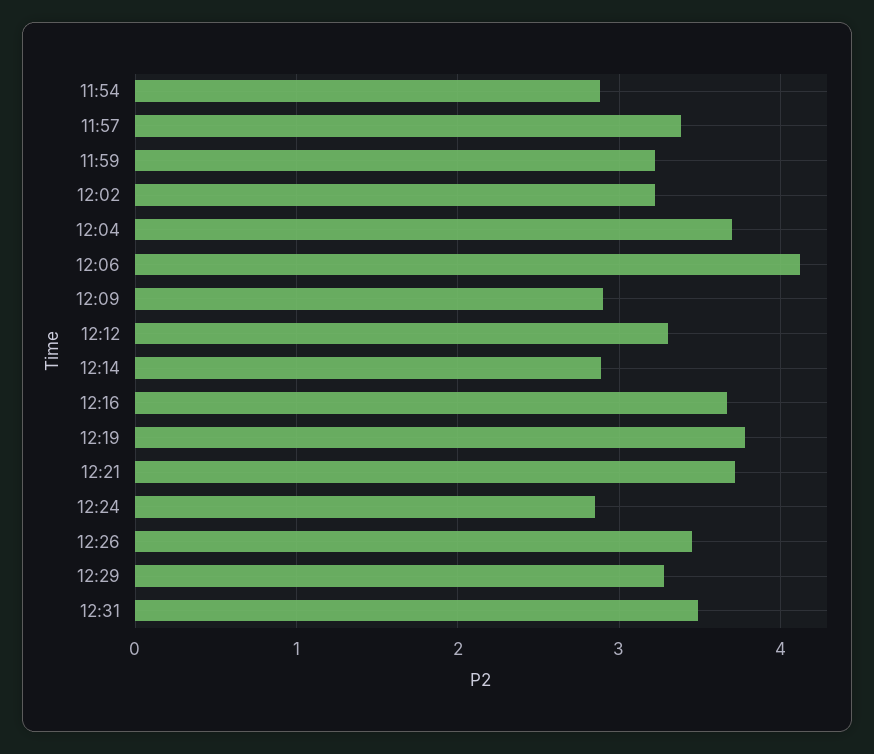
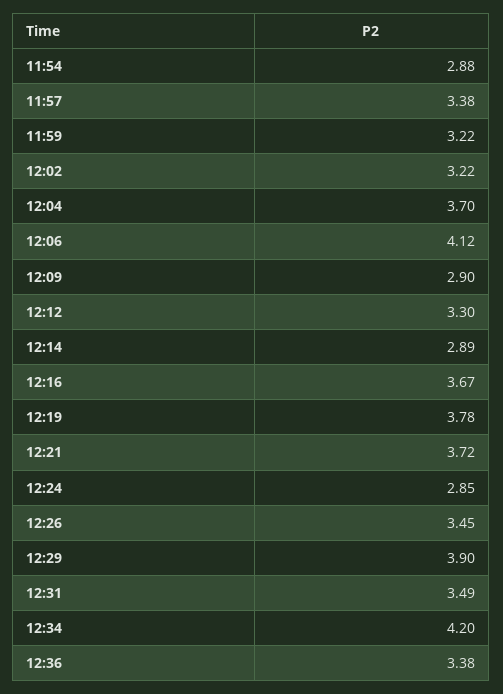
12:29: 3.3 -> 3.9
12:34: none -> 4.2
12:36: none -> 3.38

